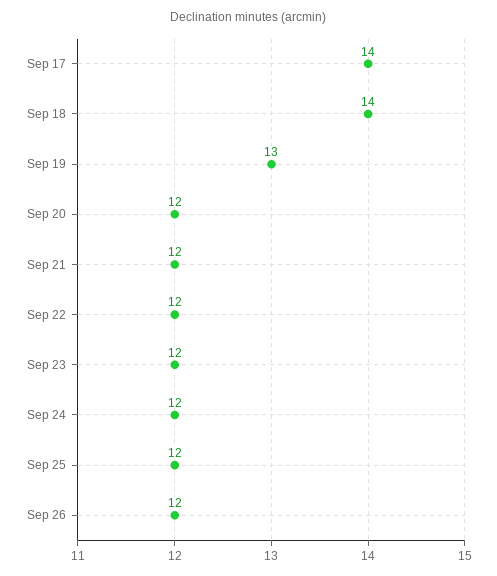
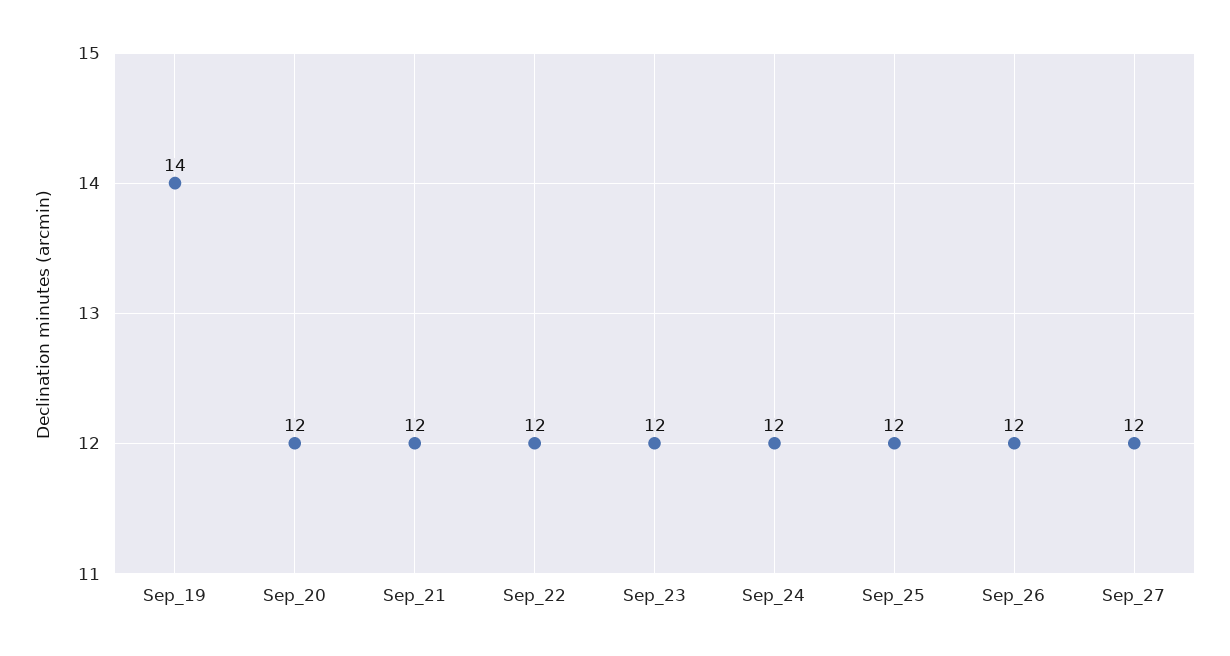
Sep 17: 14 -> none
Sep 18: 14 -> none
Sep 19: 13 -> 14
Sep_27: none -> 12

